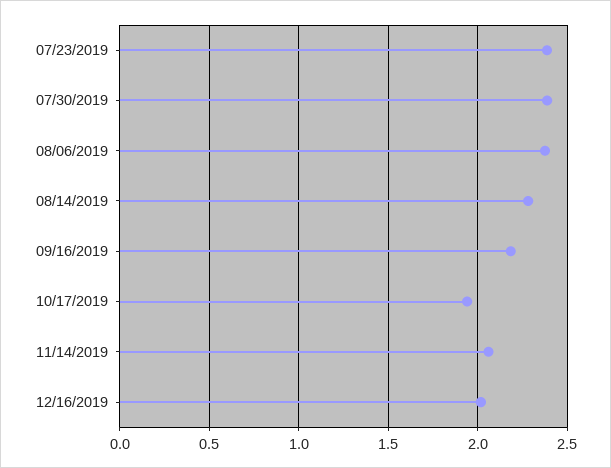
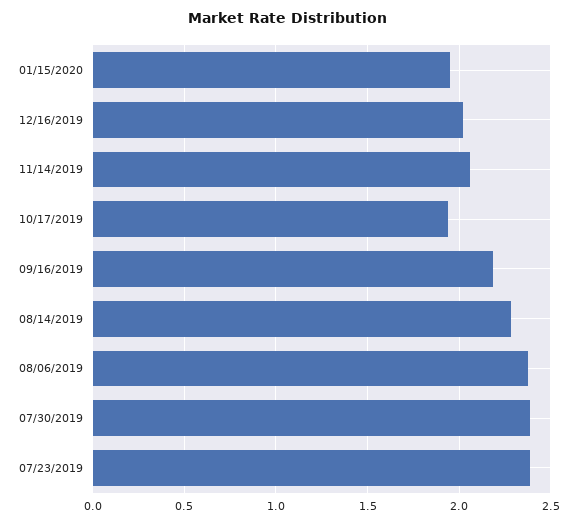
01/15/2020: none -> 1.95

